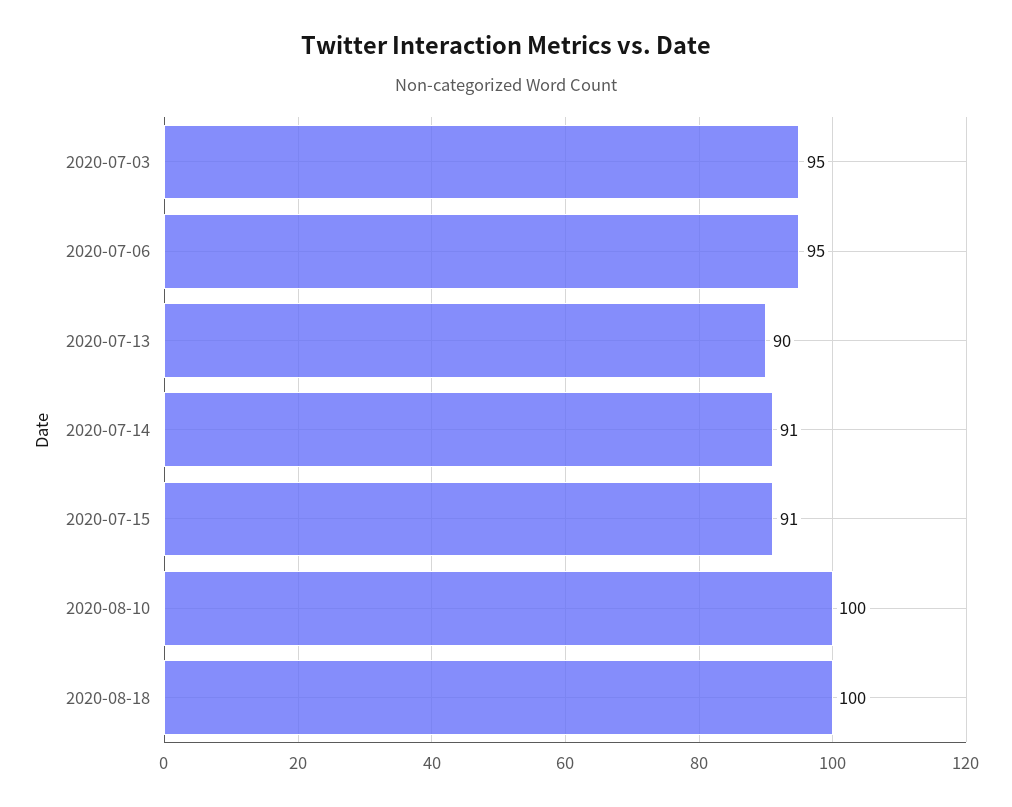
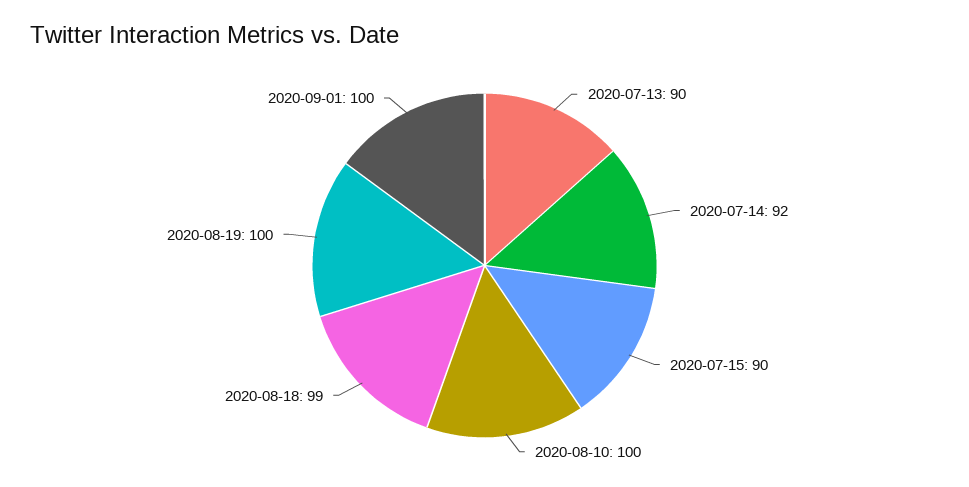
2020-07-03: 95 -> none
2020-07-06: 95 -> none
2020-07-14: 91 -> 92
2020-07-15: 91 -> 90
2020-08-18: 100 -> 99
2020-08-19: none -> 100
2020-09-01: none -> 100

